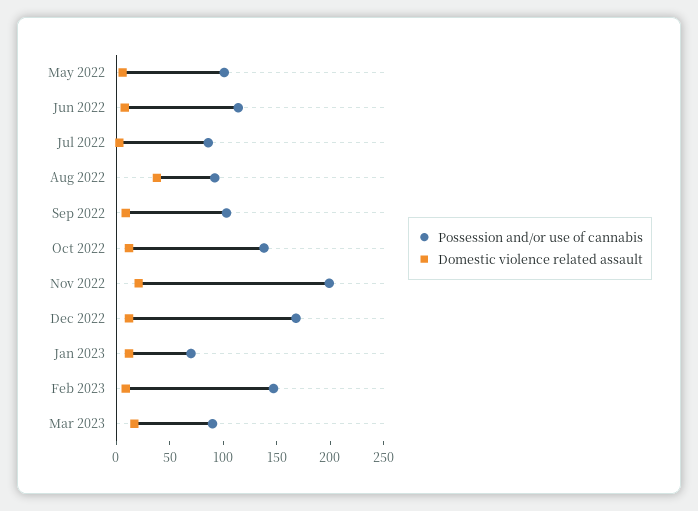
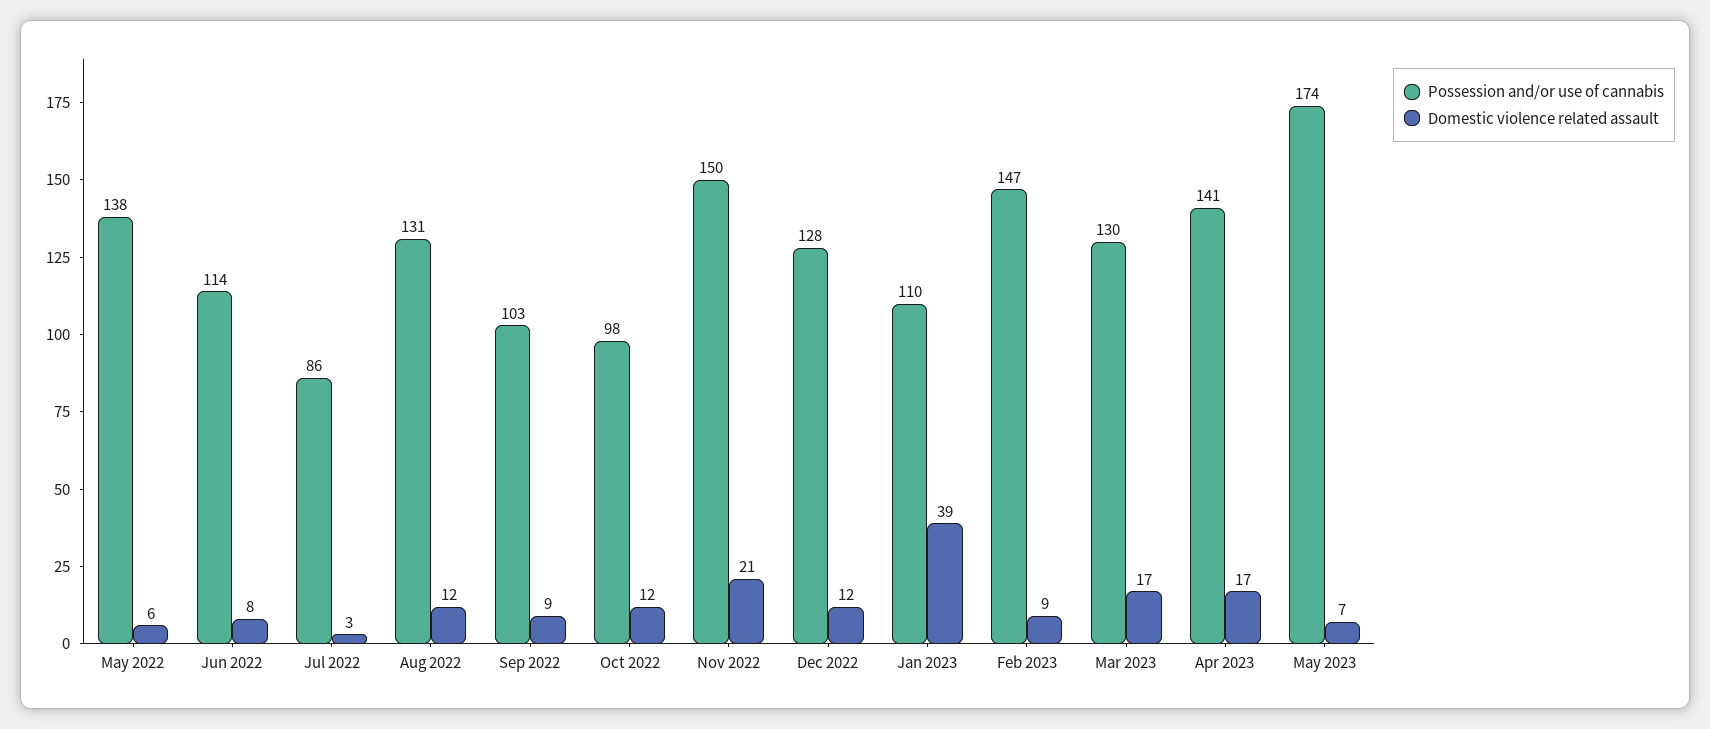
Possession and/or use of cannabis, May 2022: 100 -> 138
Possession and/or use of cannabis, Aug 2022: 90 -> 131
Domestic violence related assault, Aug 2022: 40 -> 12
Possession and/or use of cannabis, Oct 2022: 140 -> 98
Possession and/or use of cannabis, Nov 2022: 200 -> 150
Possession and/or use of cannabis, Dec 2022: 170 -> 128
Possession and/or use of cannabis, Jan 2023: 70 -> 110
Domestic violence related assault, Jan 2023: 10 -> 39
Possession and/or use of cannabis, Mar 2023: 90 -> 130
Possession and/or use of cannabis, Apr 2023: none -> 141
Domestic violence related assault, Apr 2023: none -> 17
Possession and/or use of cannabis, May 2023: none -> 174
Domestic violence related assault, May 2023: none -> 7

